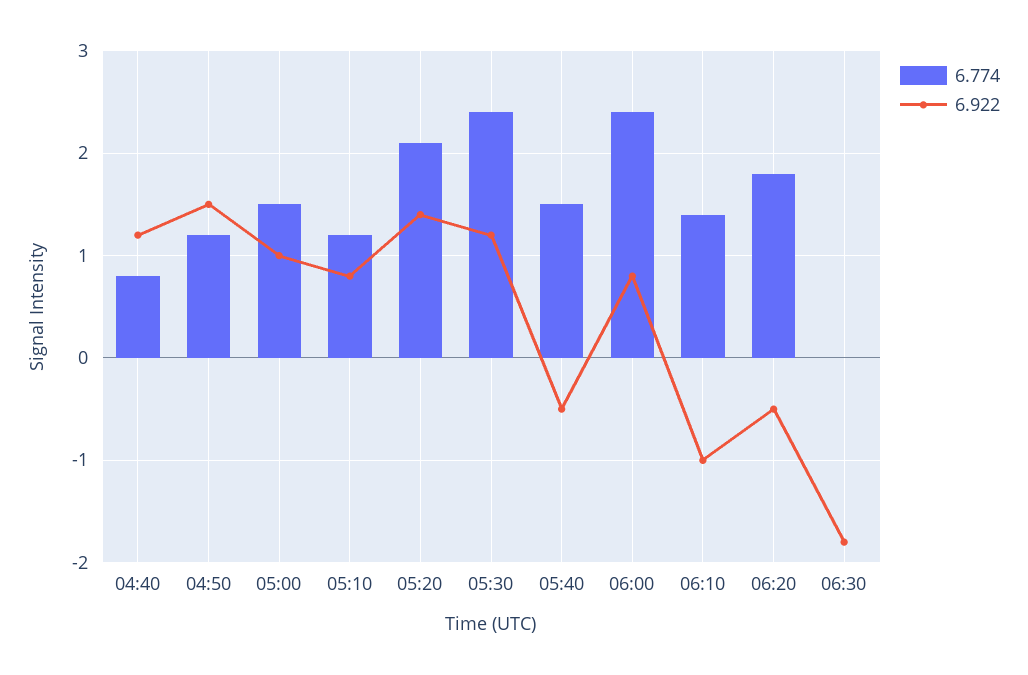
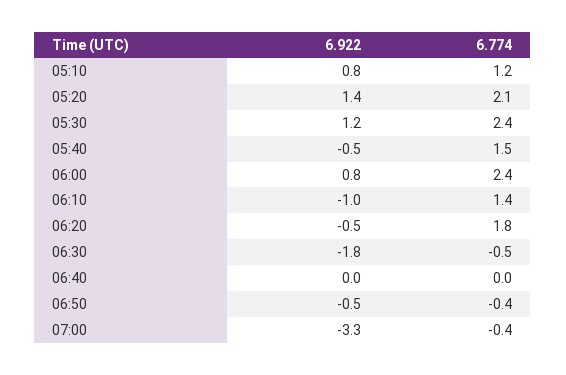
6.774, 04:40: 0.8 -> none
6.922, 04:40: 1.2 -> none
6.774, 04:50: 1.2 -> none
6.922, 04:50: 1.5 -> none
6.774, 05:00: 1.5 -> none
6.922, 05:00: 1 -> none
6.774, 06:30: 0 -> -0.5
6.922, 06:40: none -> 0
6.774, 06:40: none -> 0
6.922, 06:50: none -> -0.5
6.774, 06:50: none -> -0.4
6.922, 07:00: none -> -3.3
6.774, 07:00: none -> -0.4

